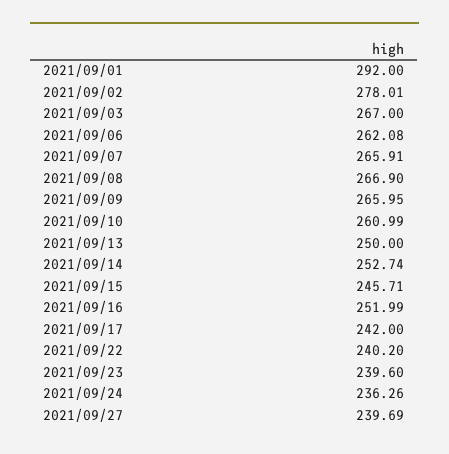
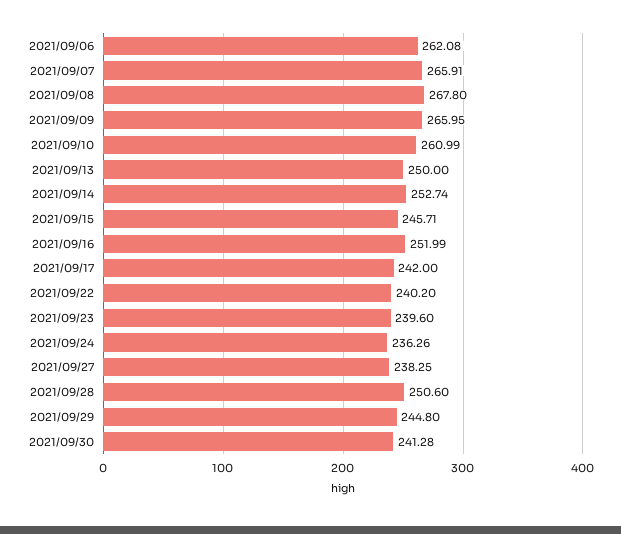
2021/09/01: 292 -> none
2021/09/02: 278.01 -> none
2021/09/03: 267 -> none
2021/09/08: 266.9 -> 267.8
2021/09/27: 239.69 -> 238.25
2021/09/28: none -> 250.6
2021/09/29: none -> 244.8
2021/09/30: none -> 241.28

